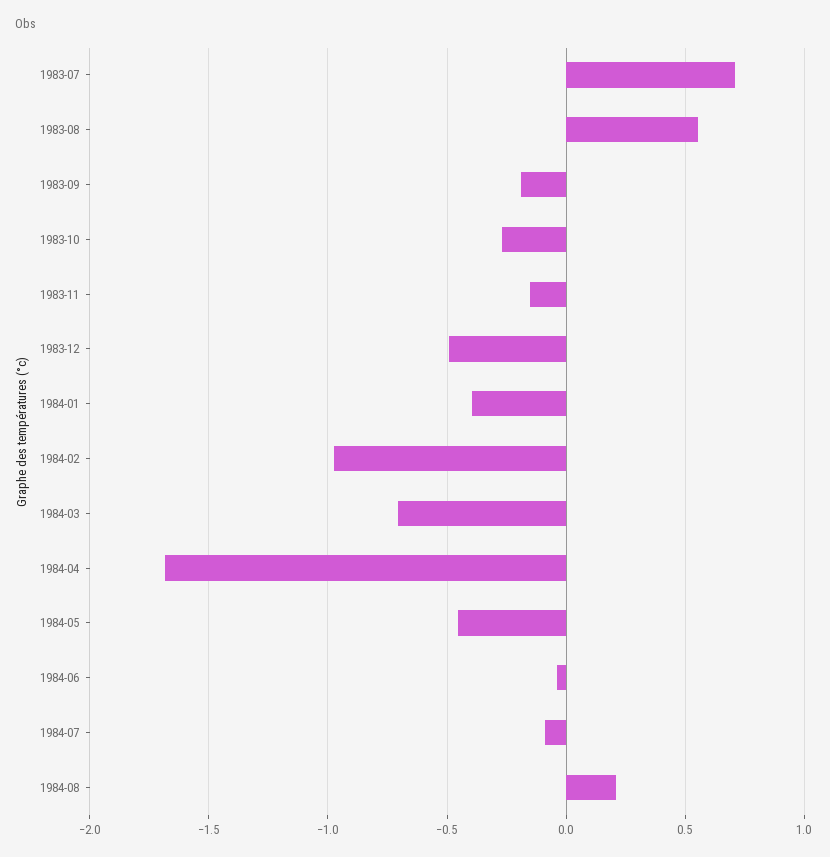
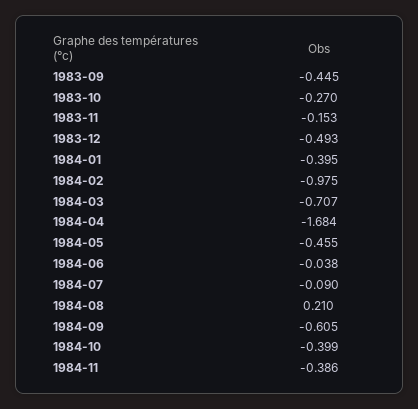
1983-07: 0.7 -> none
1983-08: 0.55 -> none
1983-09: -0.2 -> -0.445
1984-09: none -> -0.605
1984-10: none -> -0.399
1984-11: none -> -0.386

